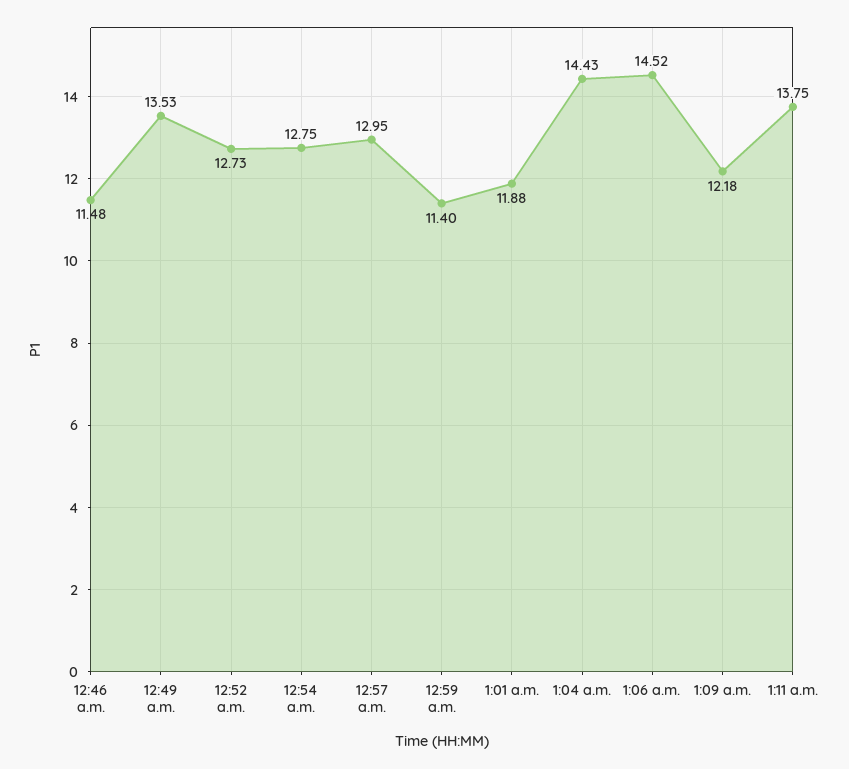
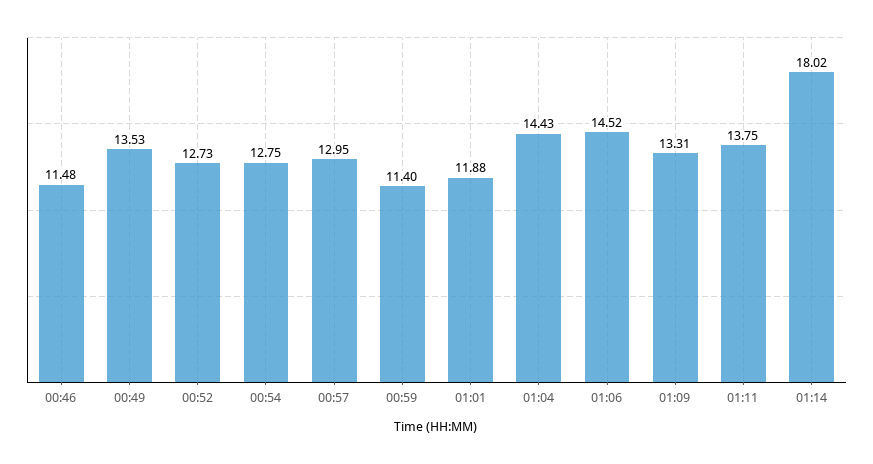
1:09 a.m.: 12.18 -> 13.31
01:14: none -> 18.02

